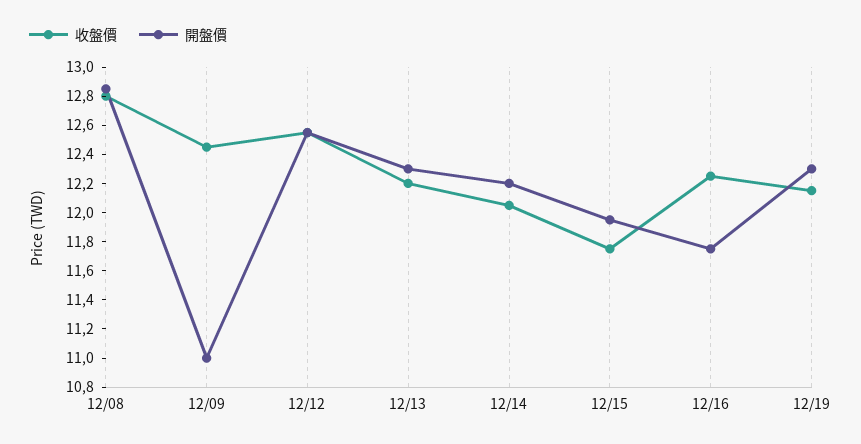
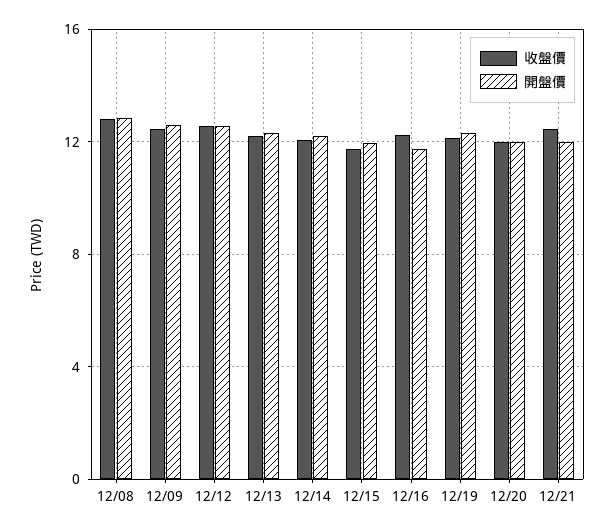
開盤價, 12/09: 11 -> 12.5
收盤價, 12/20: none -> 12
開盤價, 12/20: none -> 12
收盤價, 12/21: none -> 12.5
開盤價, 12/21: none -> 12

